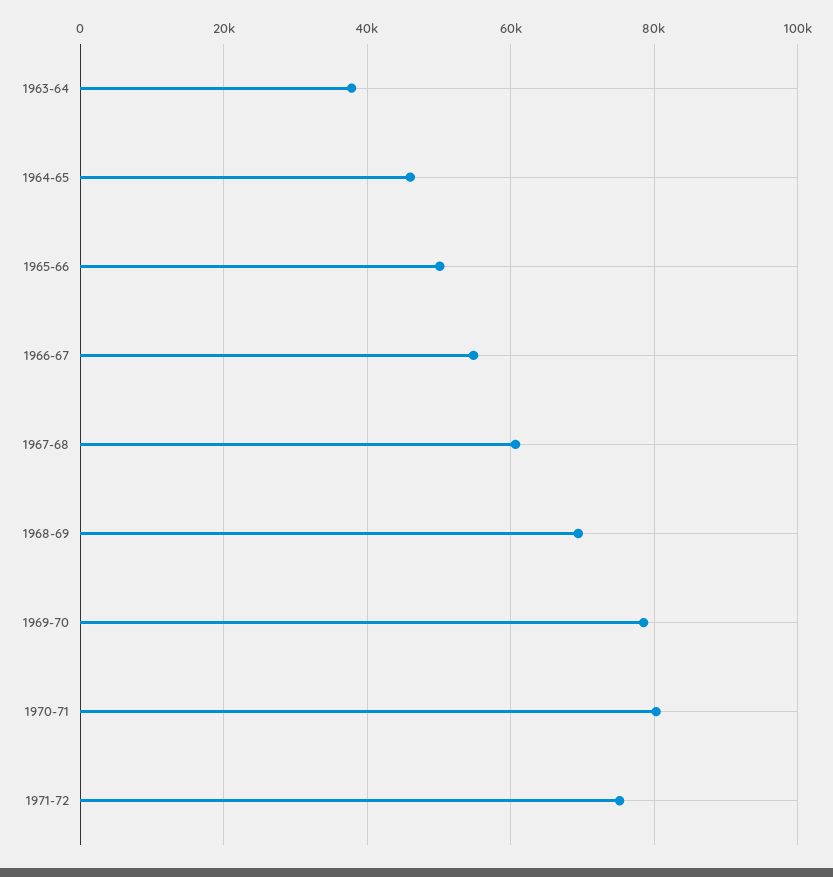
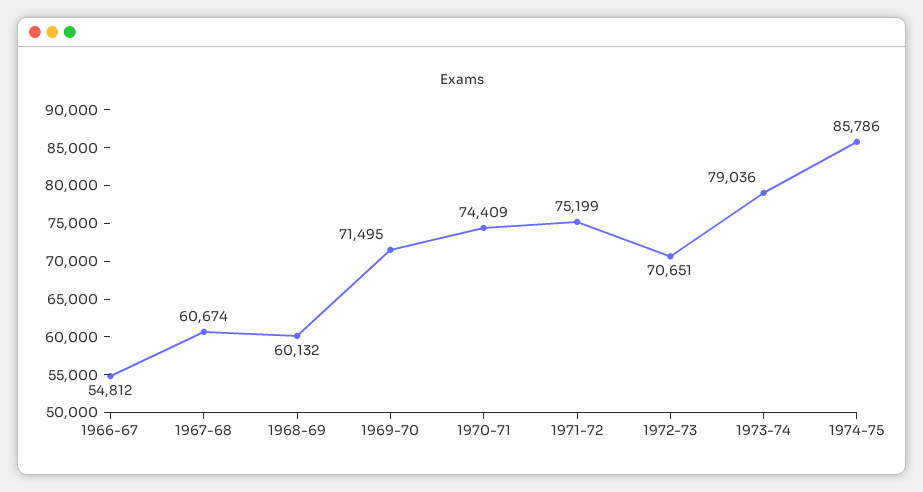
1963-64: 38000 -> none
1964-65: 46000 -> none
1965-66: 50000 -> none
1968-69: 70000 -> 60132
1969-70: 78000 -> 71495
1970-71: 80000 -> 74409
1972-73: none -> 70651
1973-74: none -> 79036
1974-75: none -> 85786

